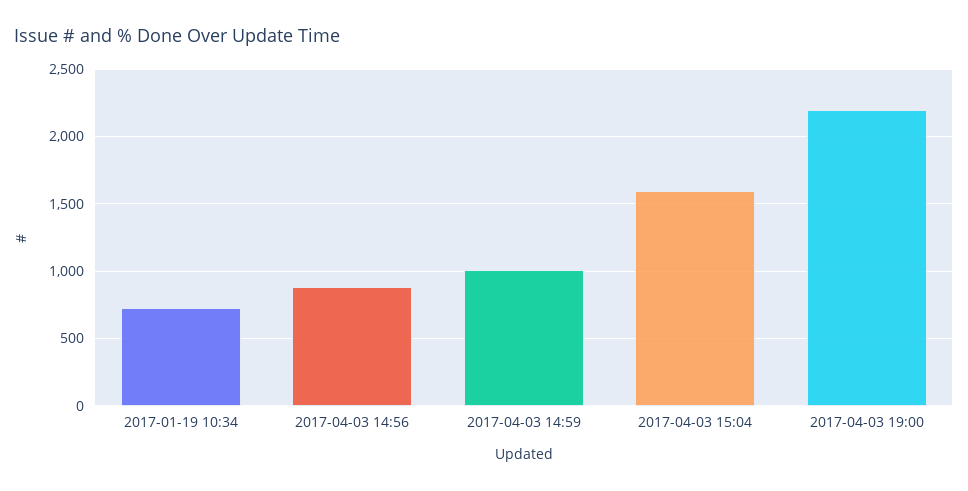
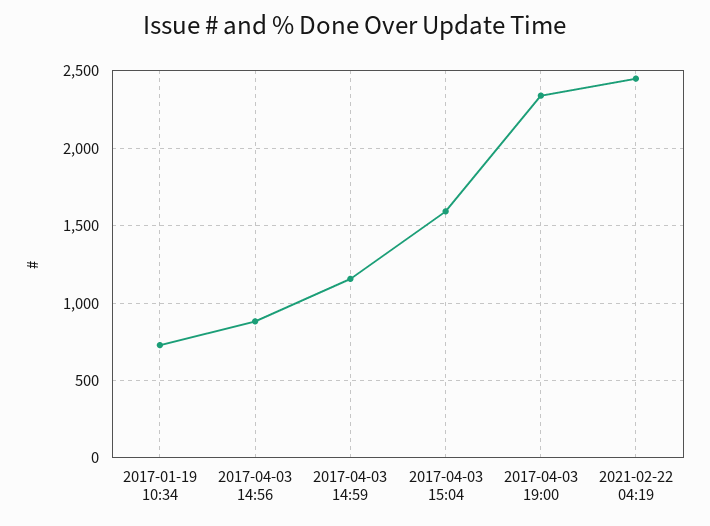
2017-04-03 14:59: 1000 -> 1150
2017-04-03 19:00: 2200 -> 2350
2021-02-22 04:19: none -> 2450

